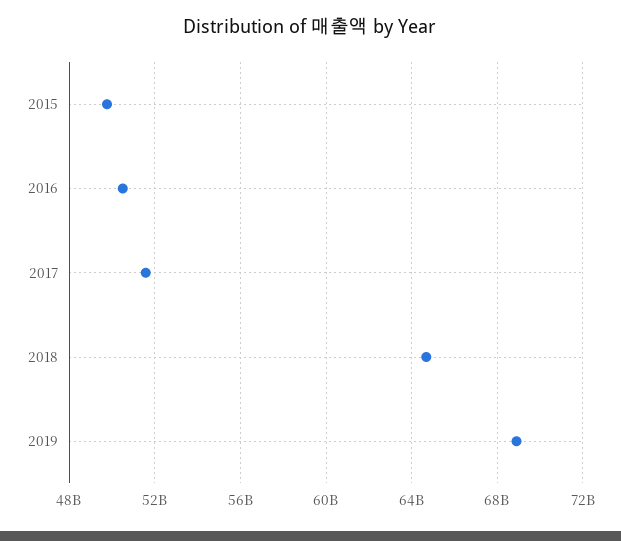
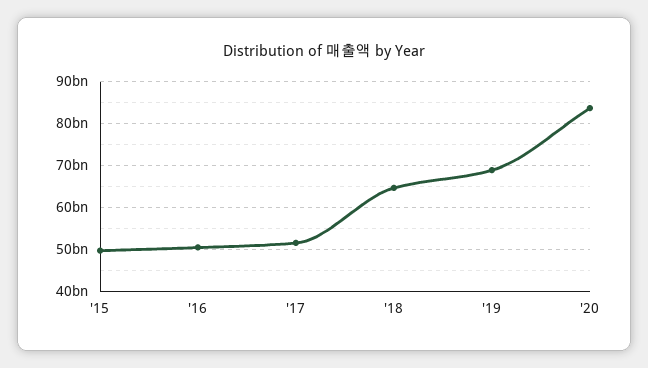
'20: none -> 84000000000

